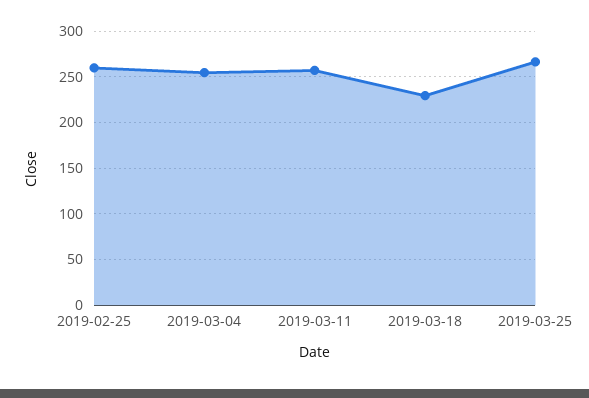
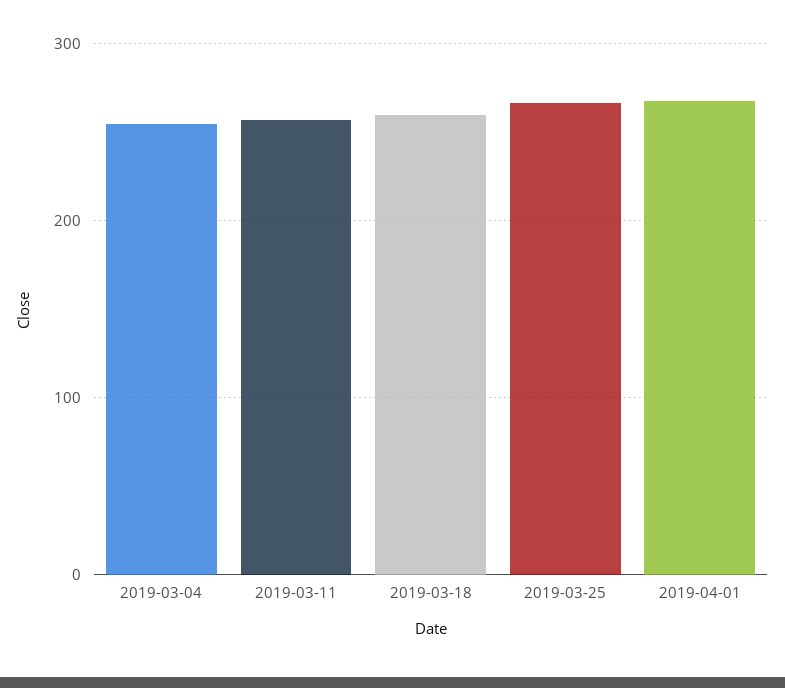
2019-02-25: 260 -> none
2019-03-18: 230 -> 260
2019-04-01: none -> 270

